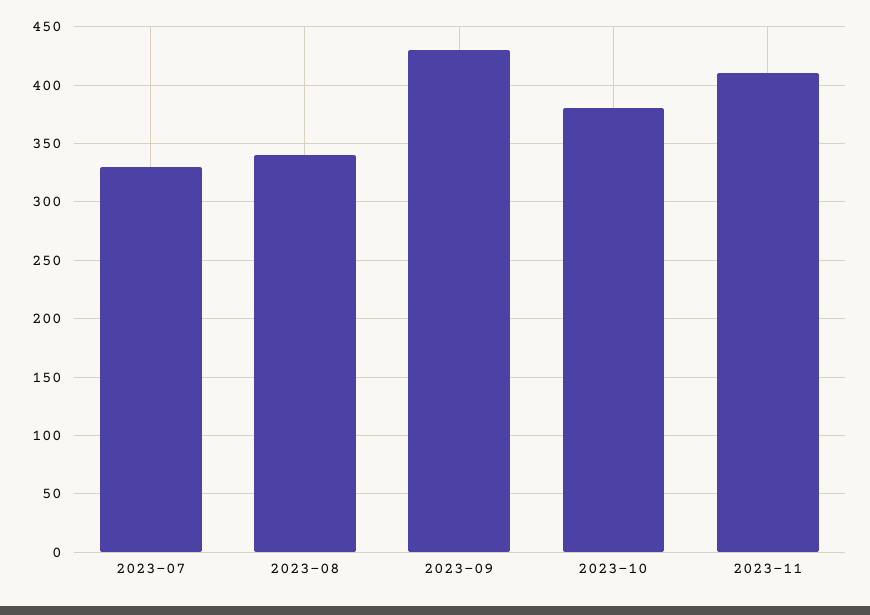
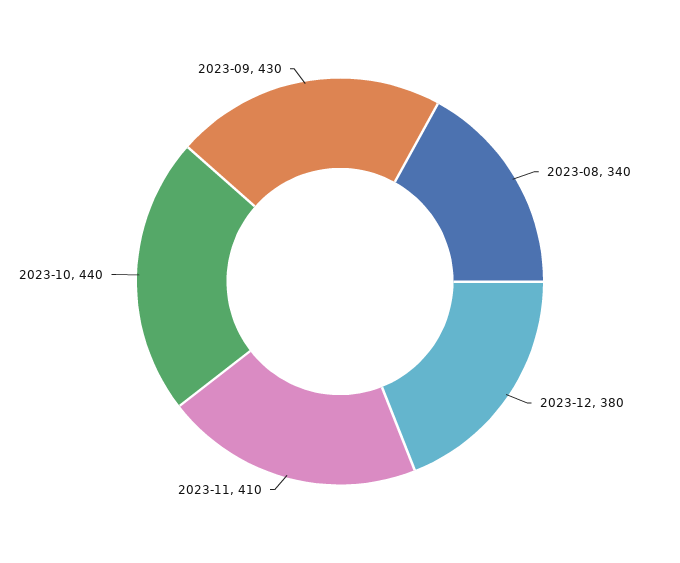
2023-07: 330 -> none
2023-10: 380 -> 440
2023-12: none -> 380

